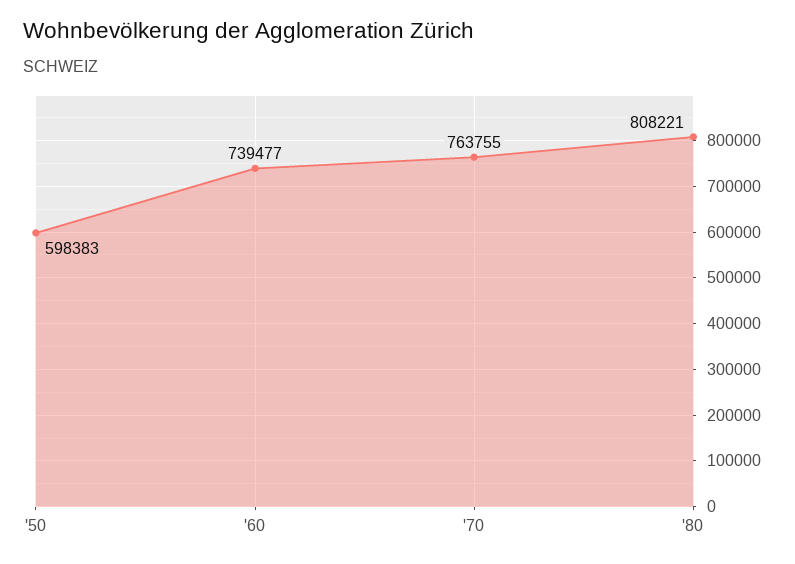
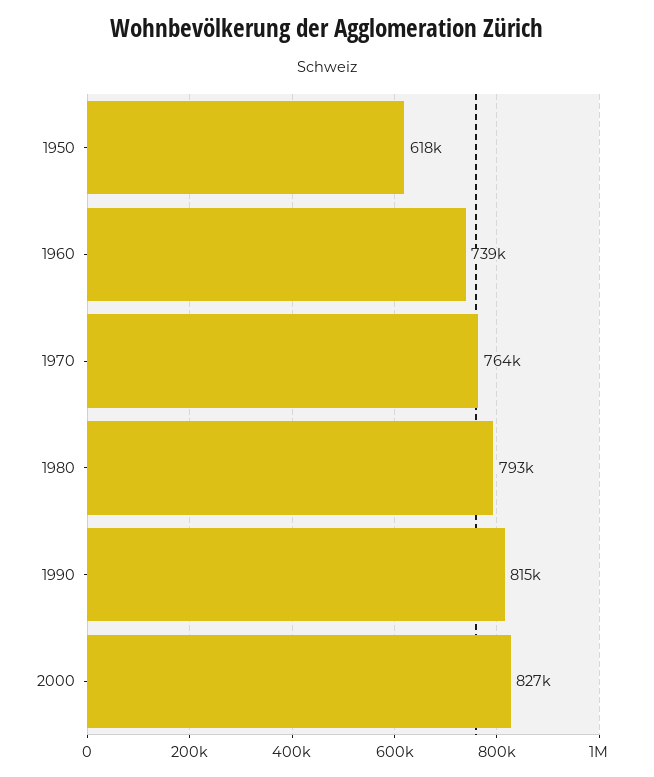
'50: 598383 -> 618000
'80: 808221 -> 793000
1990: none -> 815000
2000: none -> 827000

